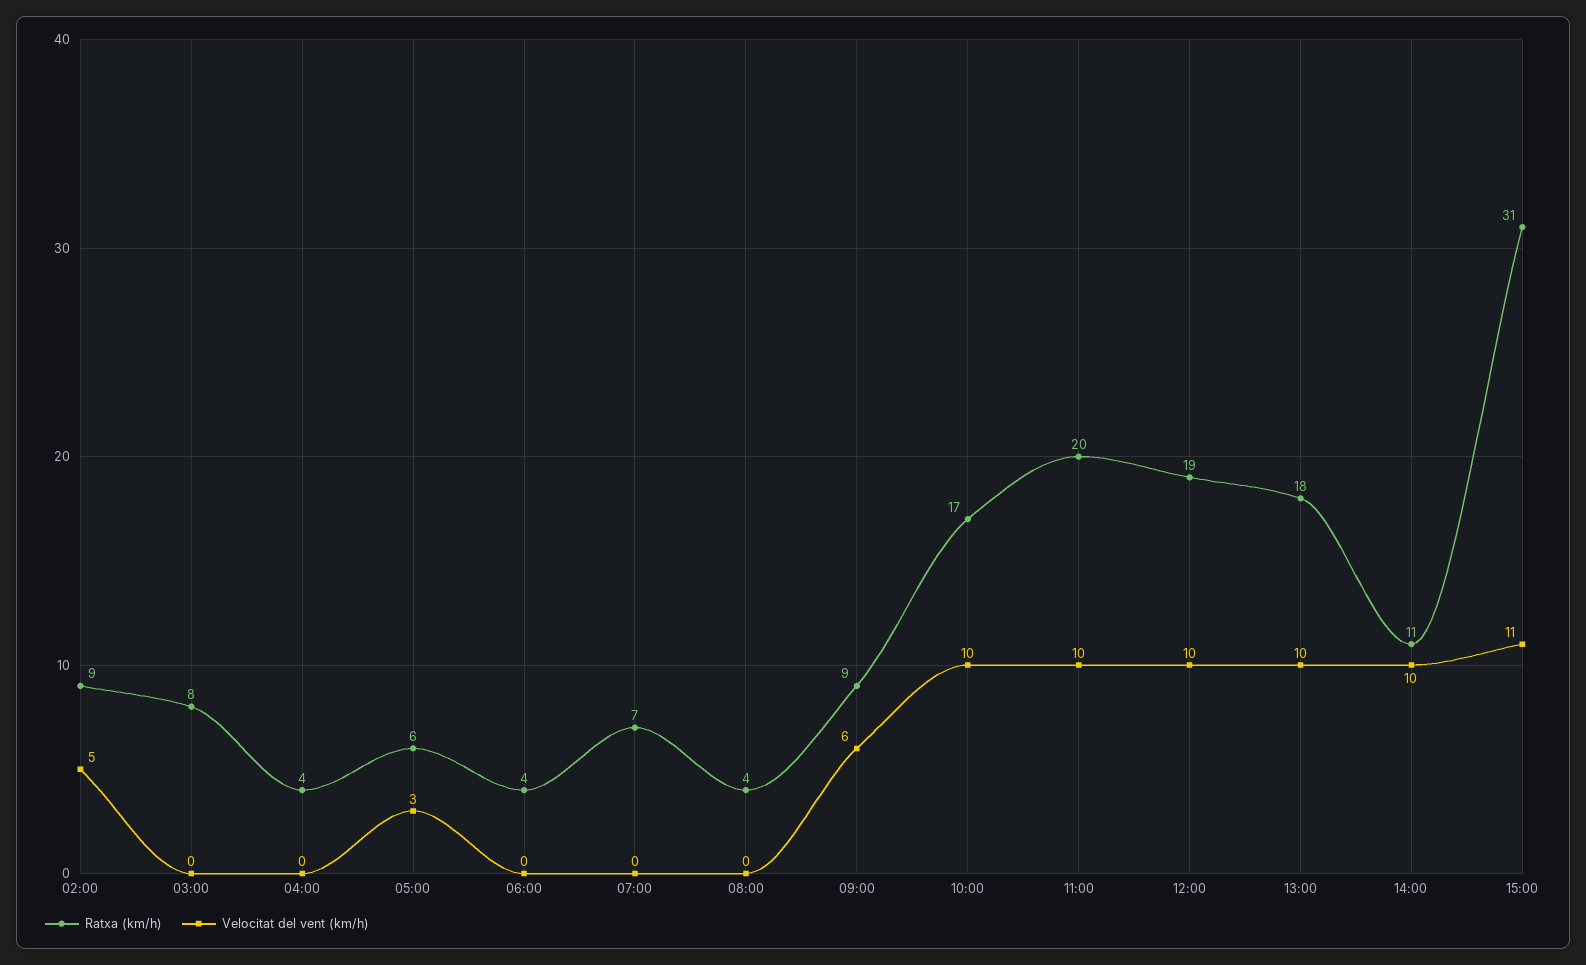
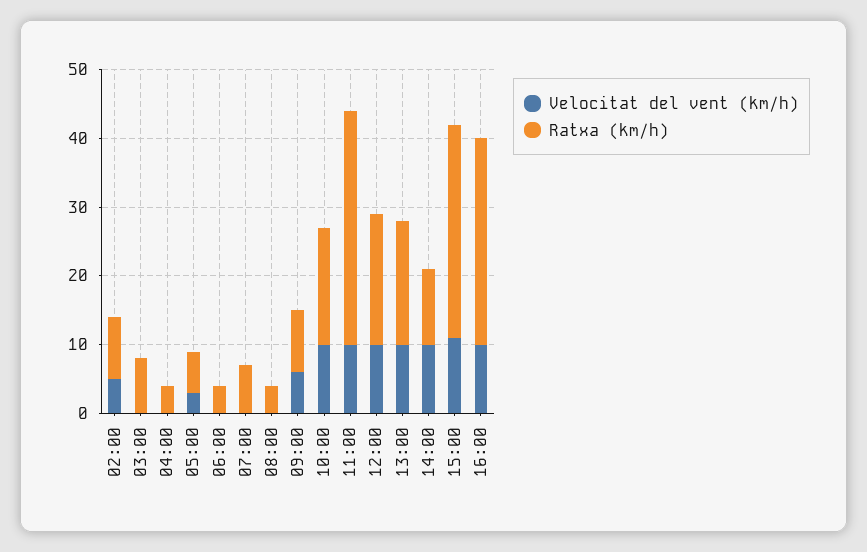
Ratxa (km/h), 11:00: 20 -> 35
Velocitat del vent (km/h), 16:00: none -> 10
Ratxa (km/h), 16:00: none -> 30

